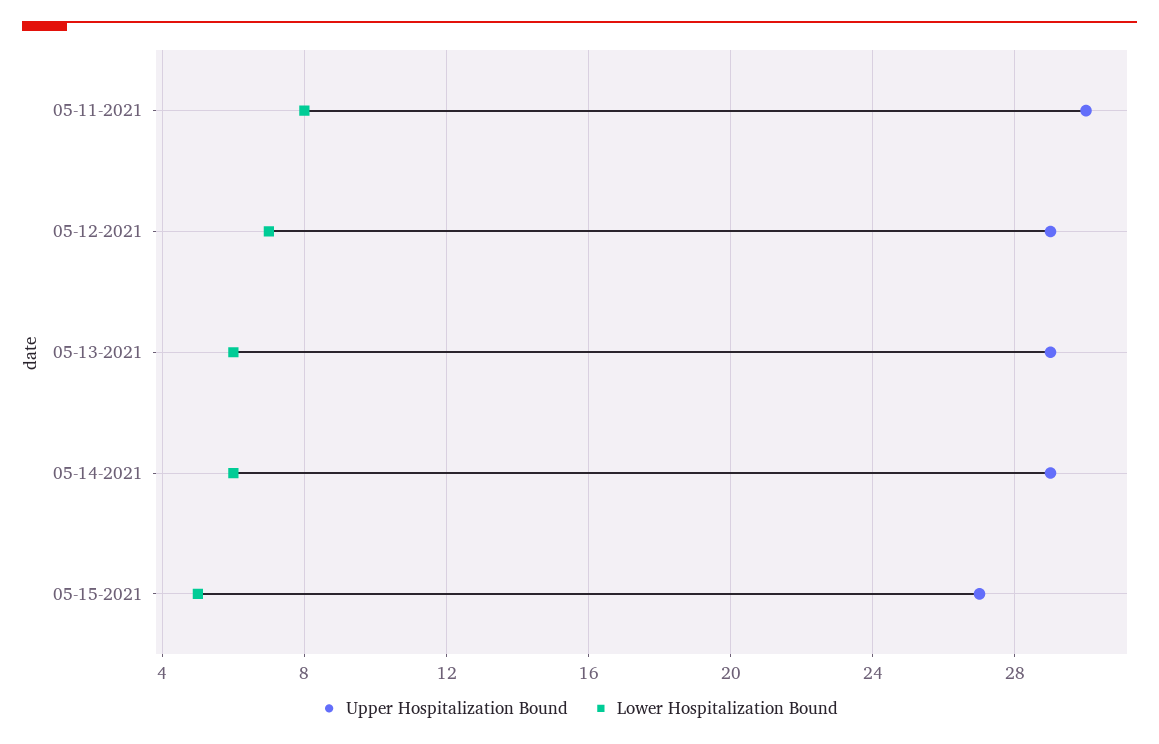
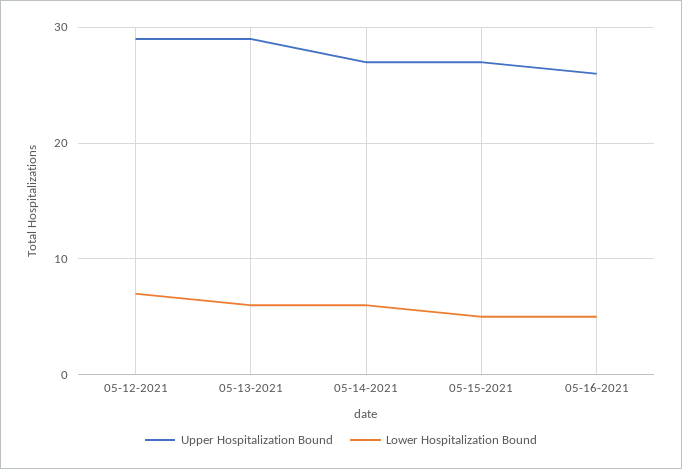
Upper Hospitalization Bound, 05-11-2021: 30 -> none
Lower Hospitalization Bound, 05-11-2021: 8 -> none
Upper Hospitalization Bound, 05-14-2021: 29 -> 27
Upper Hospitalization Bound, 05-16-2021: none -> 26
Lower Hospitalization Bound, 05-16-2021: none -> 5

